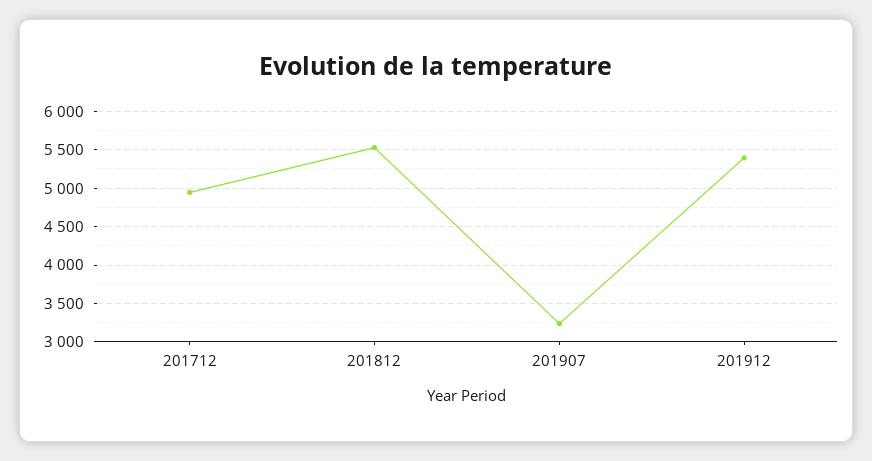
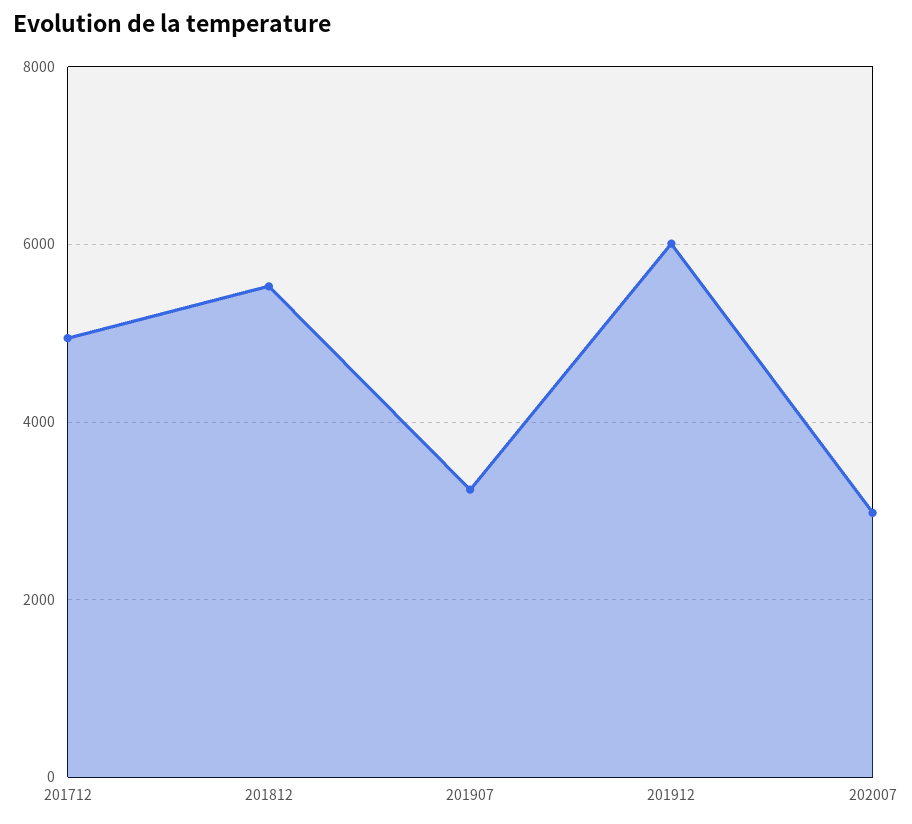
201912: 5400 -> 6000
202007: none -> 3000

